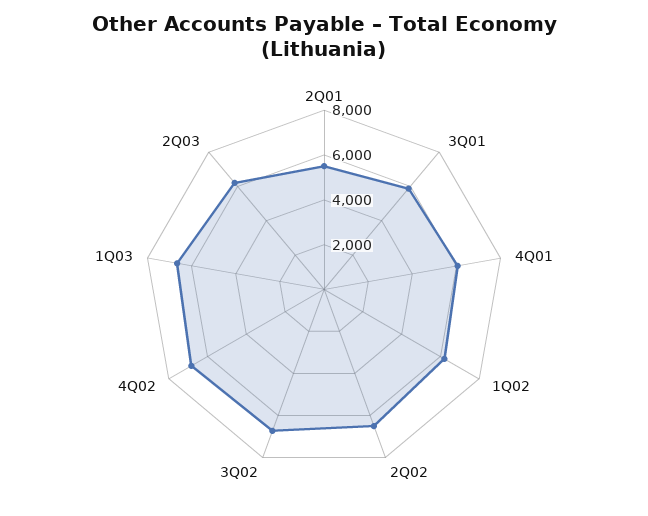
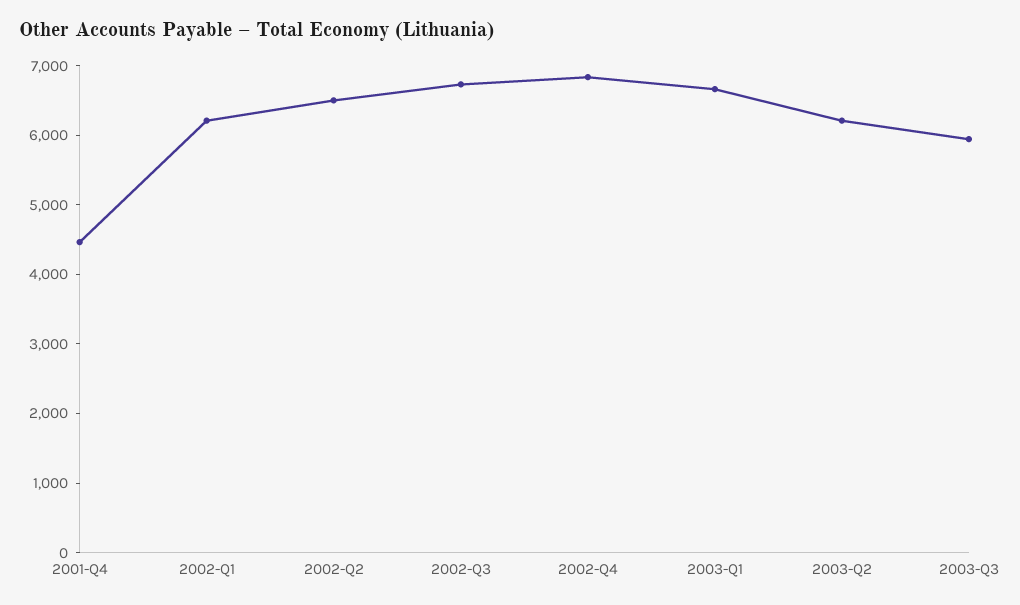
2Q01: 5500 -> none
3Q01: 6000 -> none
4Q01: 6000 -> 4400
2003-Q3: none -> 6000

